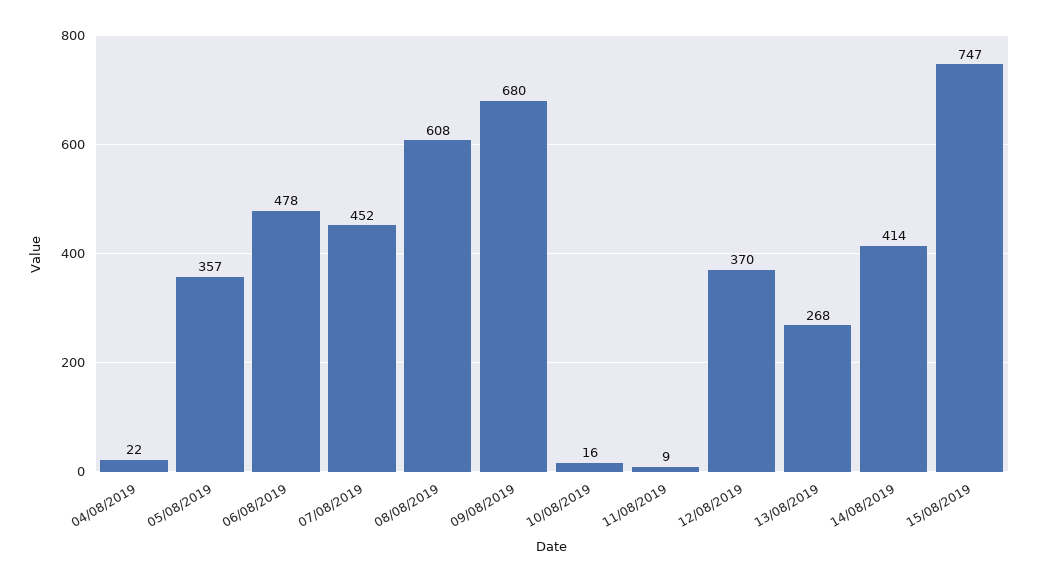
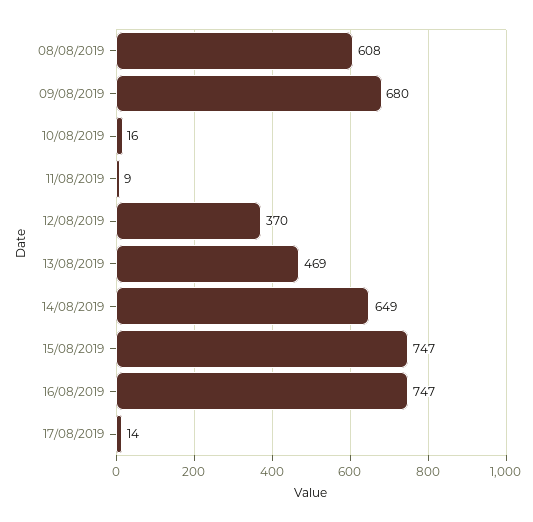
04/08/2019: 22 -> none
05/08/2019: 357 -> none
06/08/2019: 478 -> none
07/08/2019: 452 -> none
13/08/2019: 268 -> 469
14/08/2019: 414 -> 649
16/08/2019: none -> 747
17/08/2019: none -> 14

